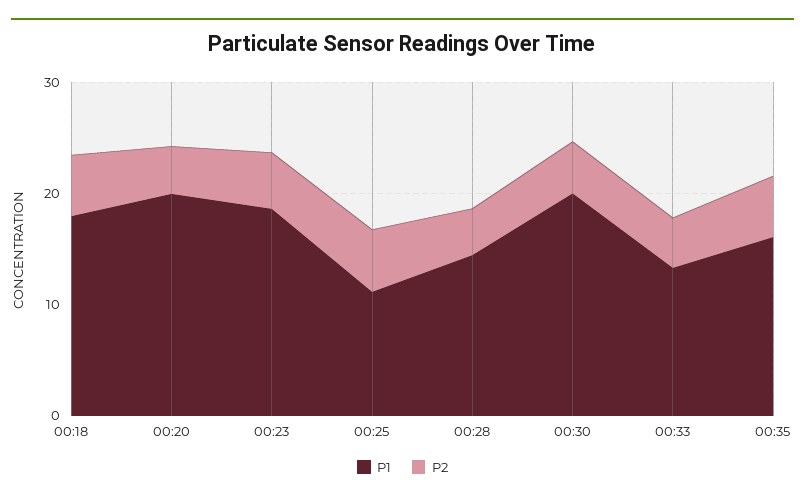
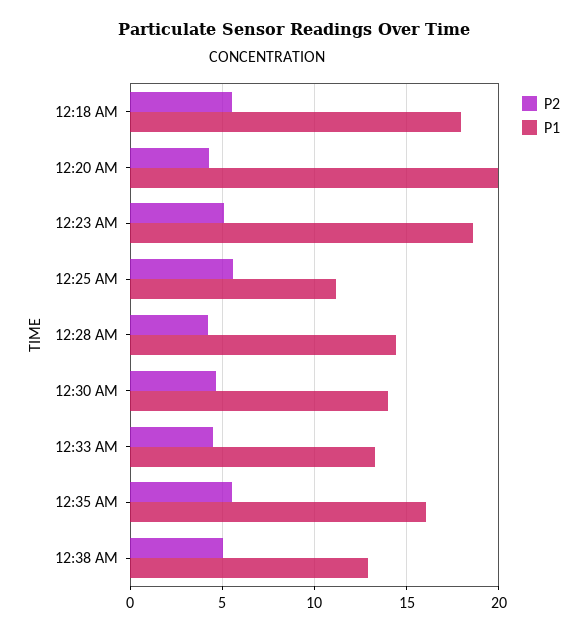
P1, 00:30: 20 -> 14
P2, 12:38 AM: none -> 5
P1, 12:38 AM: none -> 13

